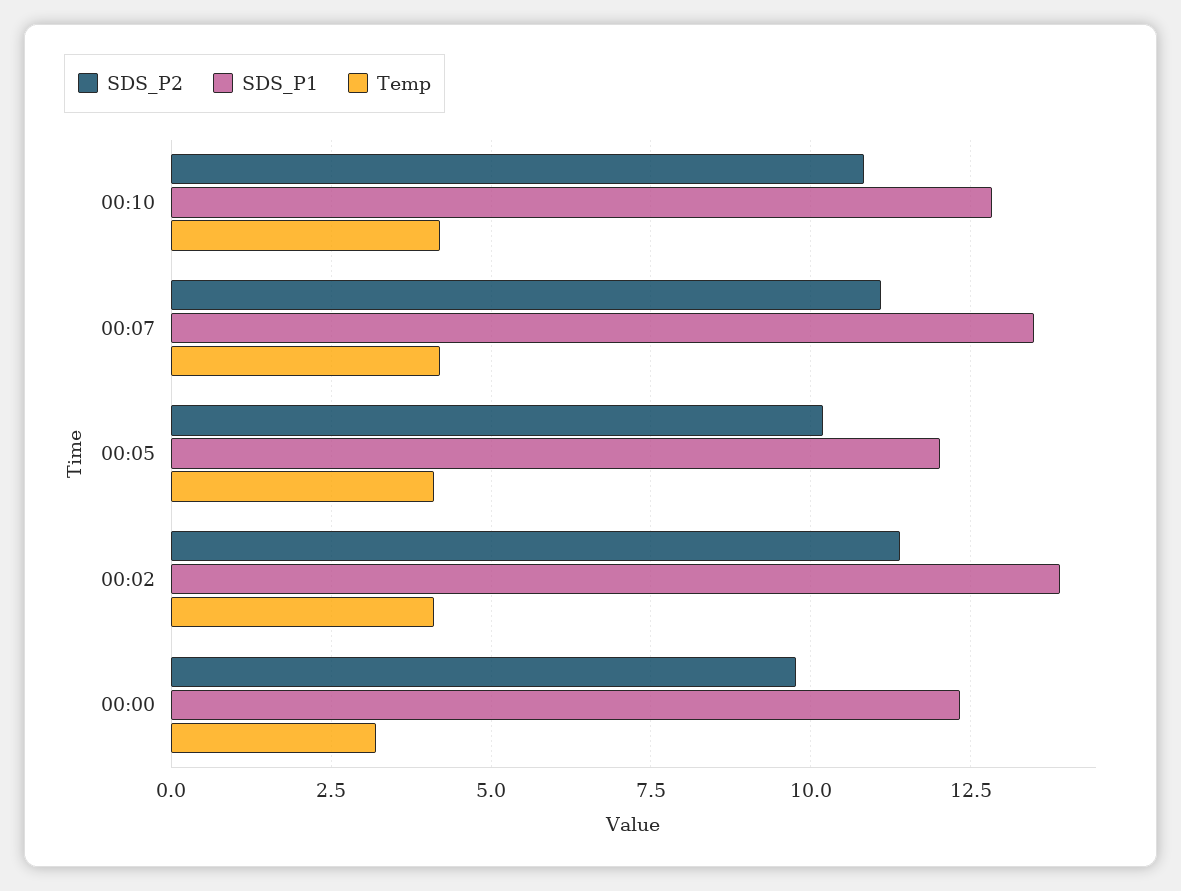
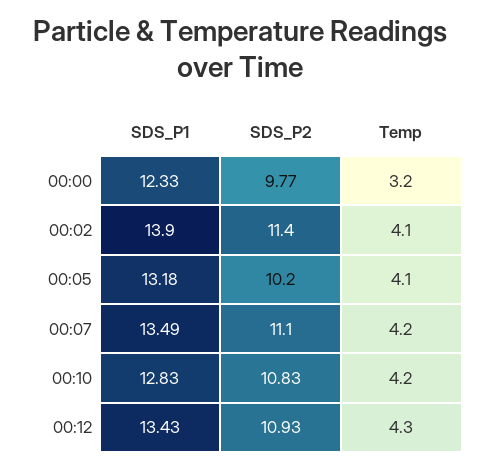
SDS_P1, 00:05: 12 -> 13.18
SDS_P1, 00:12: none -> 13.43
SDS_P2, 00:12: none -> 10.93
Temp, 00:12: none -> 4.3

